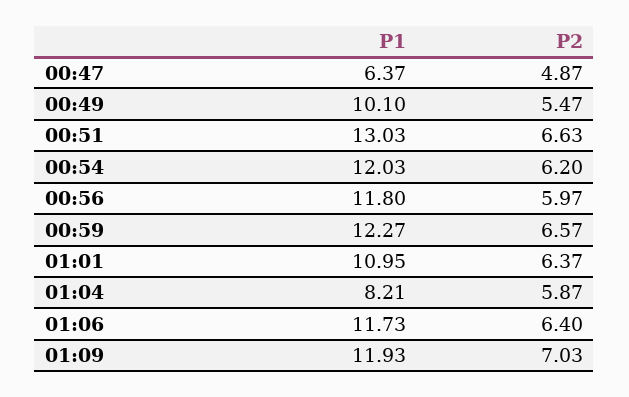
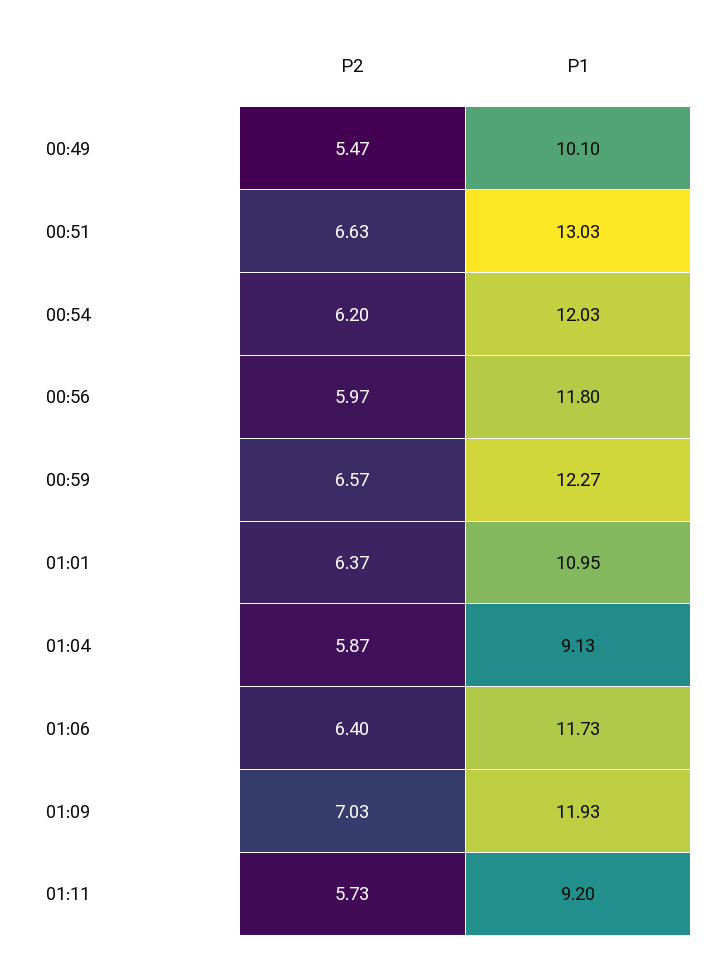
P1, 00:47: 6.37 -> none
P2, 00:47: 4.87 -> none
P1, 01:04: 8.21 -> 9.13
P2, 01:11: none -> 5.73
P1, 01:11: none -> 9.2

